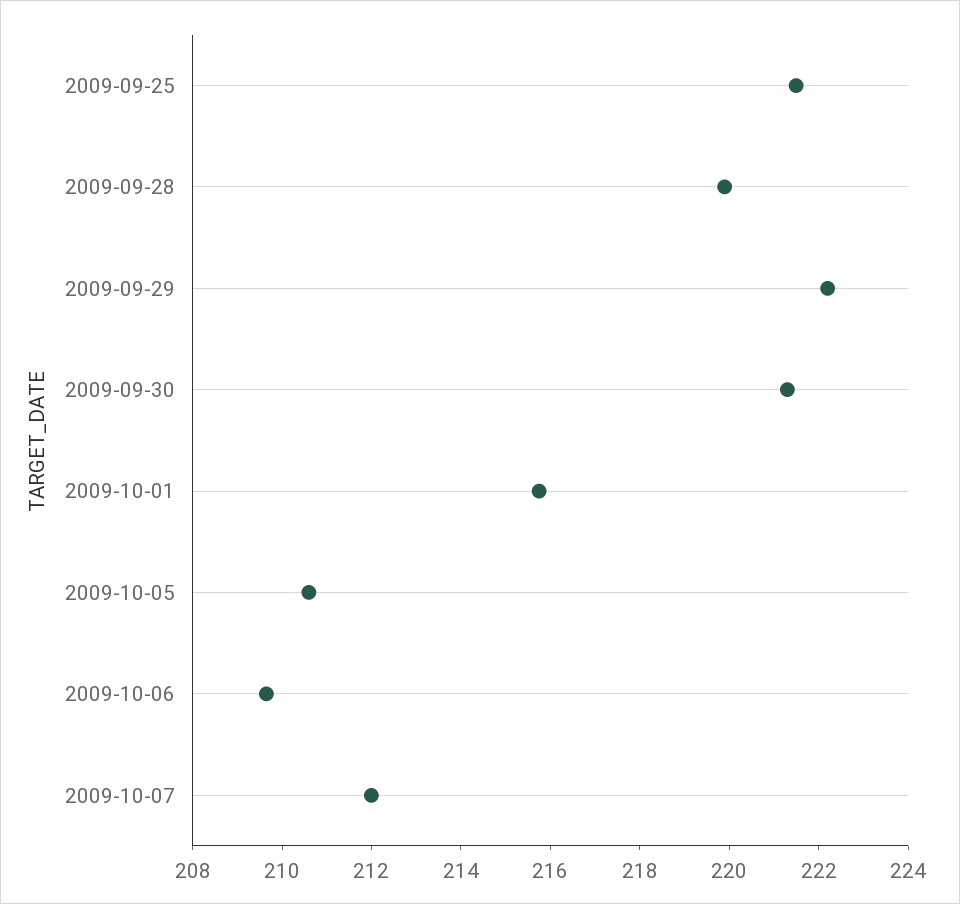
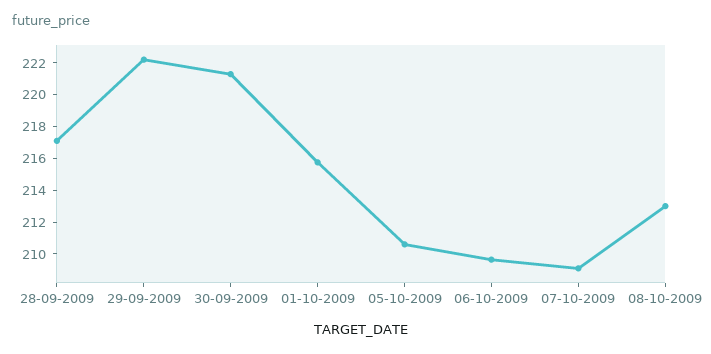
2009-09-25: 221.5 -> none
2009-09-28: 220 -> 217
2009-10-07: 212 -> 209
08-10-2009: none -> 213

